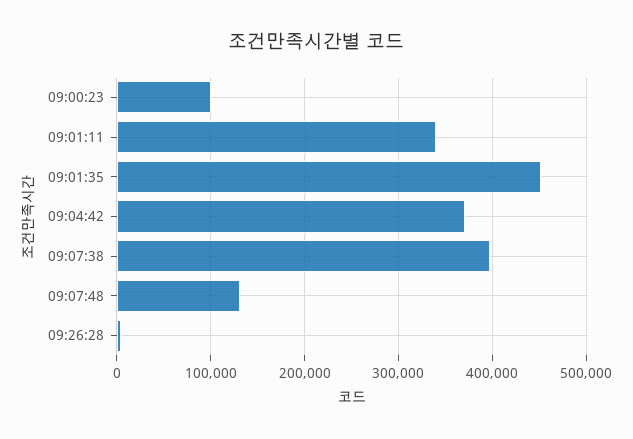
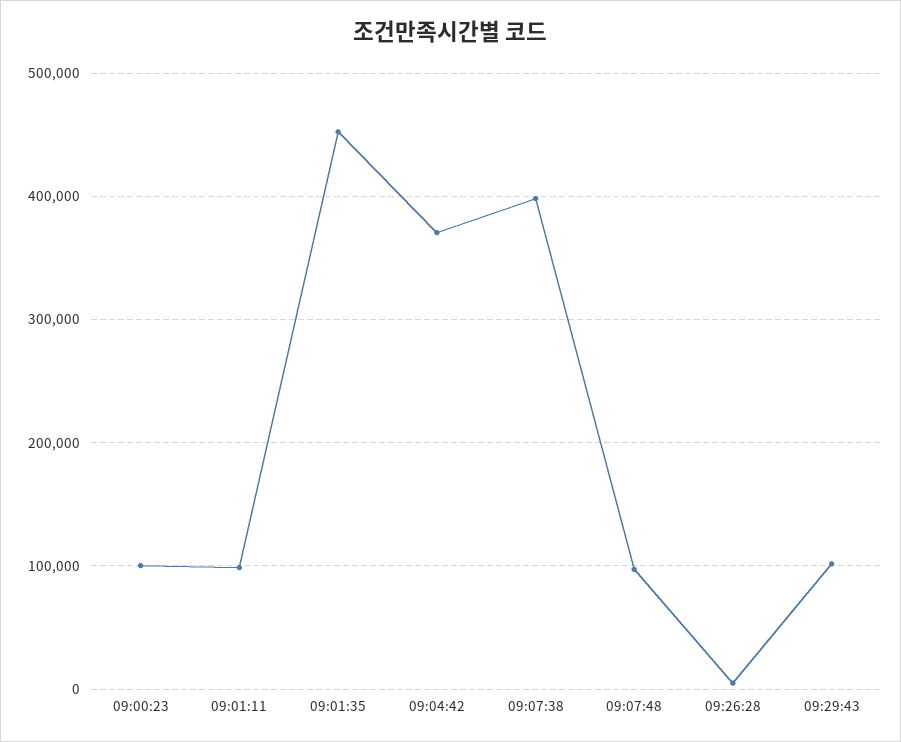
09:01:11: 340000 -> 100000
09:07:48: 130000 -> 100000
09:29:43: none -> 100000

